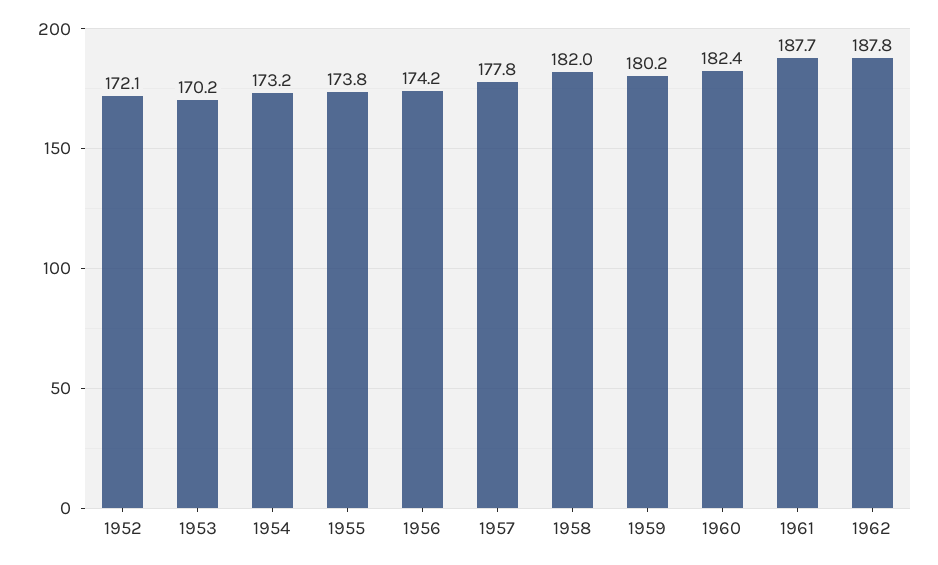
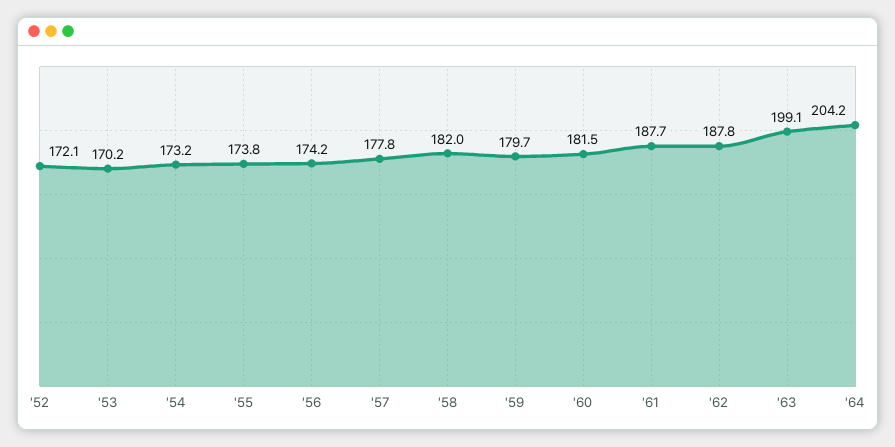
1959: 180.2 -> 179.7
1960: 182.4 -> 181.5
'63: none -> 199.1
'64: none -> 204.2

